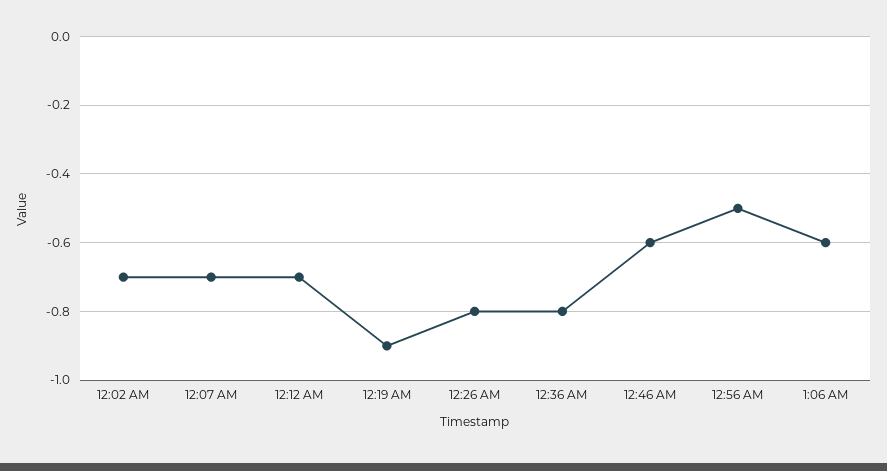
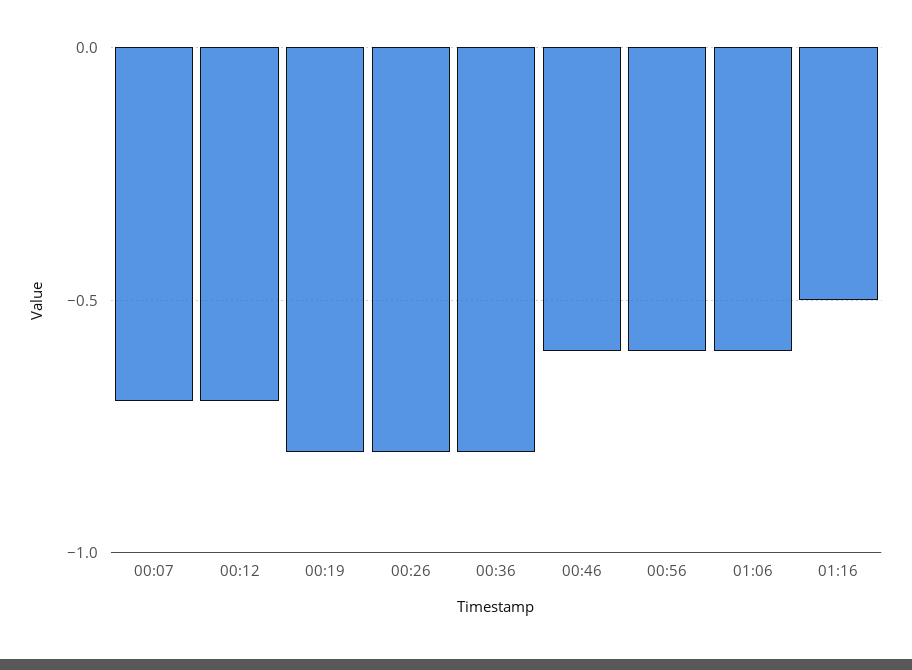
12:02 AM: -0.7 -> none
12:19 AM: -0.9 -> -0.8
12:56 AM: -0.5 -> -0.6
01:16: none -> -0.5

